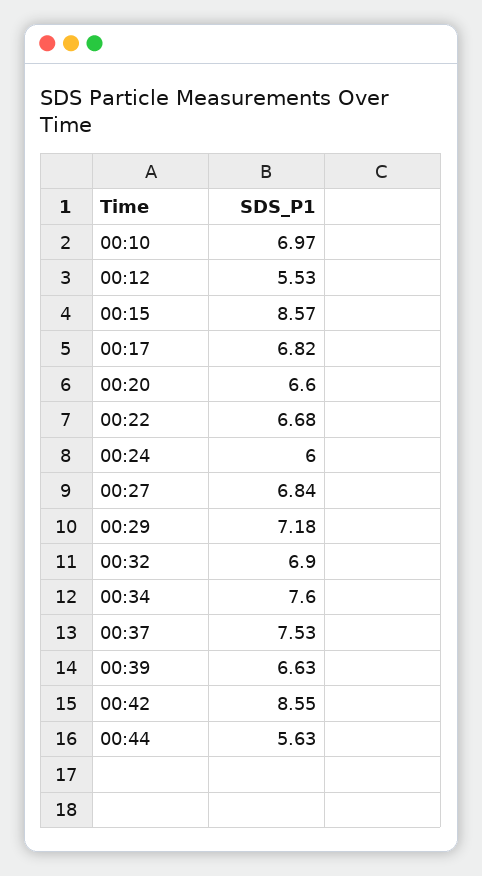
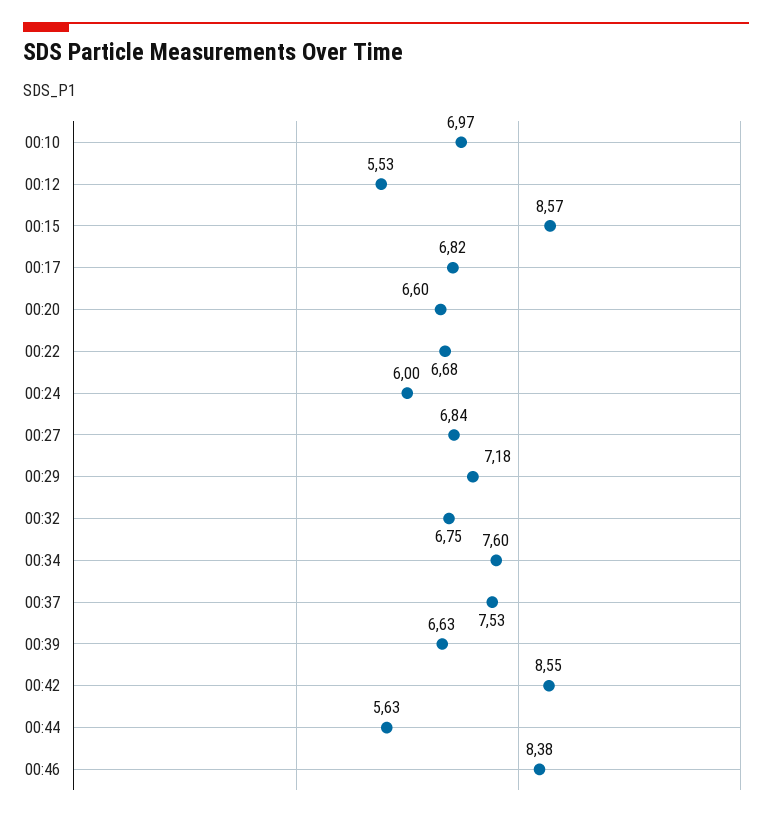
00:32: 6.9 -> 6.75
00:46: none -> 8.38

